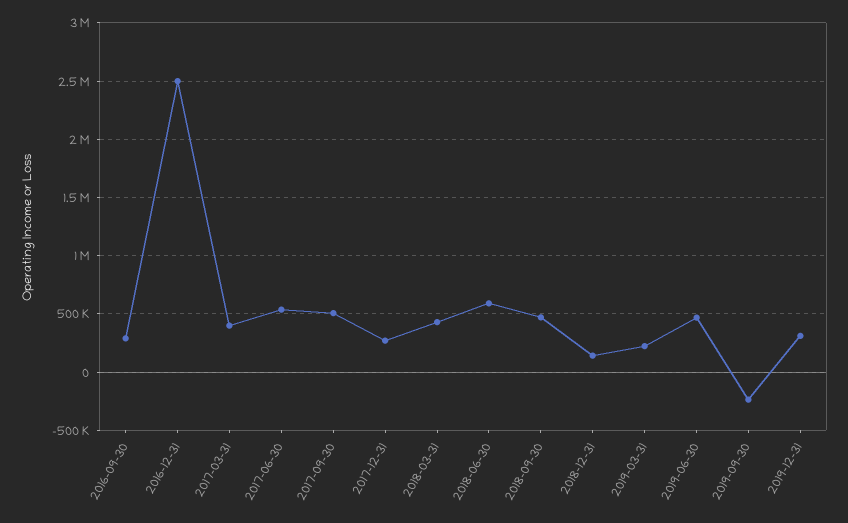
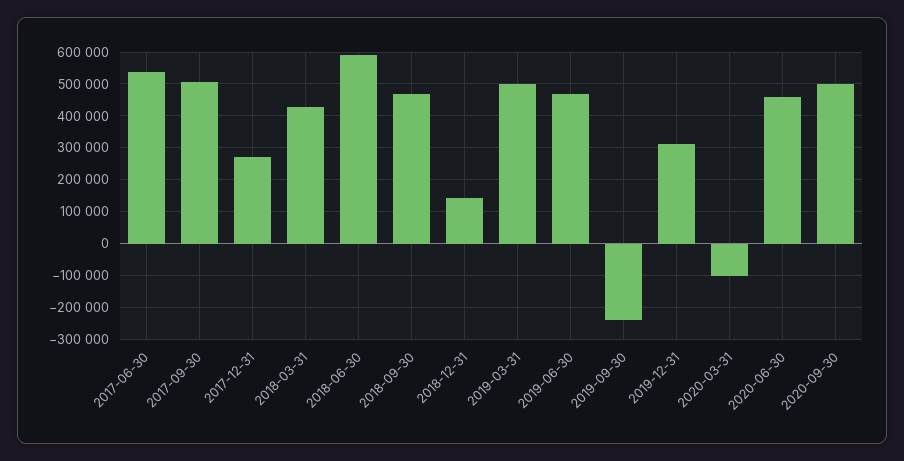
2016-09-30: 300000 -> none
2016-12-31: 2500000 -> none
2017-03-31: 400000 -> none
2019-03-31: 200000 -> 500000
2020-03-31: none -> -100000
2020-06-30: none -> 460000
2020-09-30: none -> 500000

